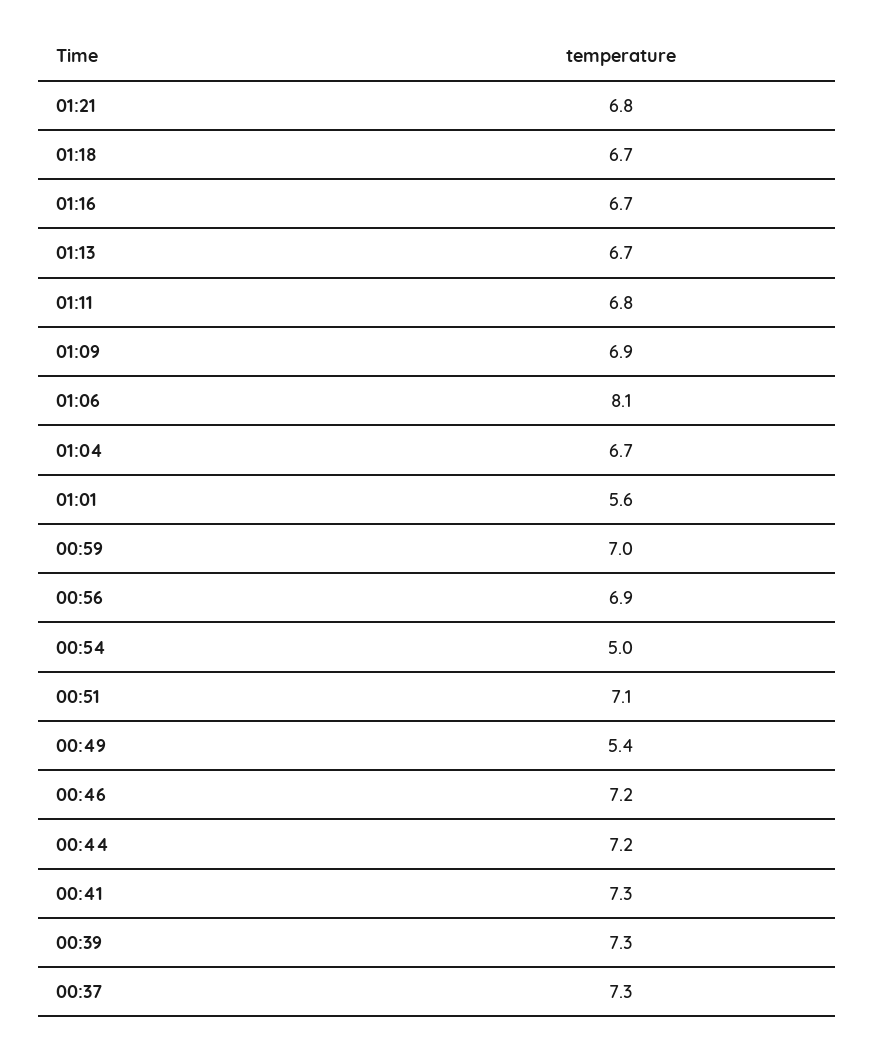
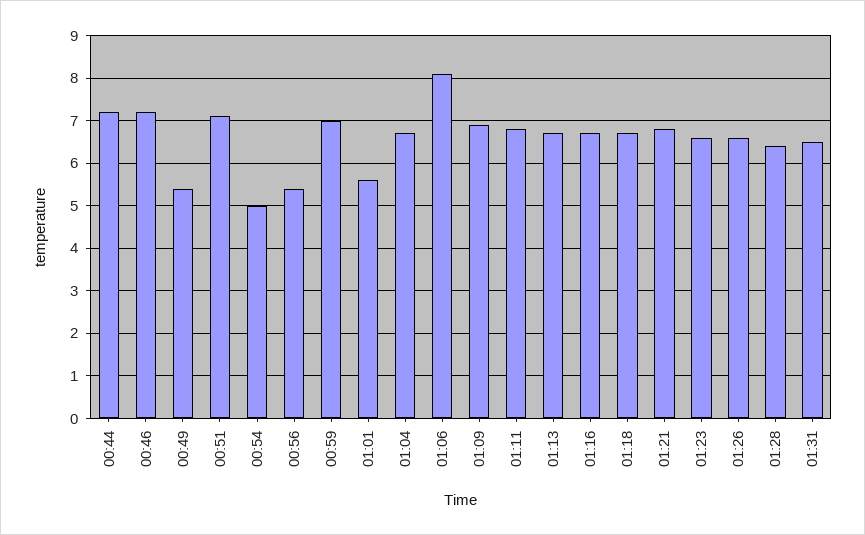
00:56: 6.9 -> 5.5
00:41: 7.3 -> none
00:39: 7.3 -> none
00:37: 7.3 -> none
01:23: none -> 6.5
01:26: none -> 6.5
01:28: none -> 6.5
01:31: none -> 6.5

